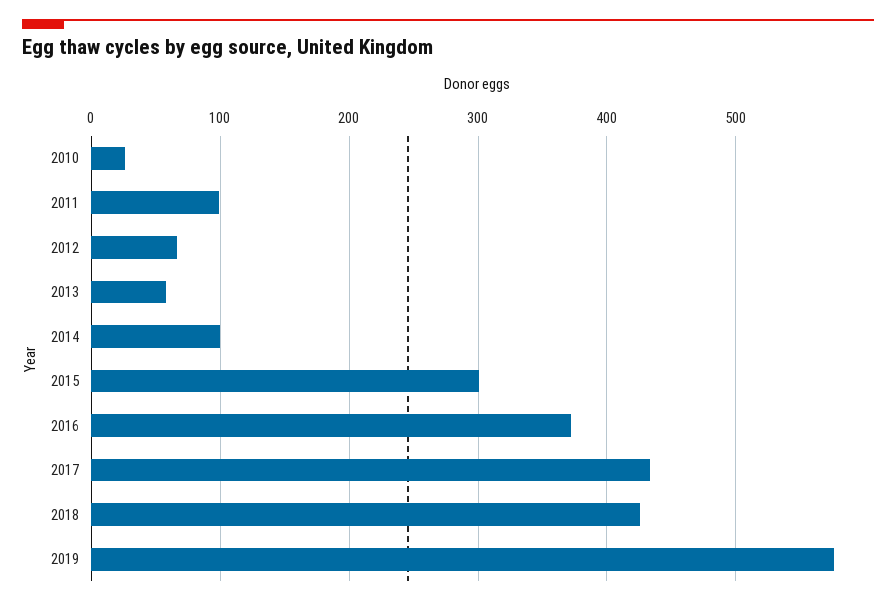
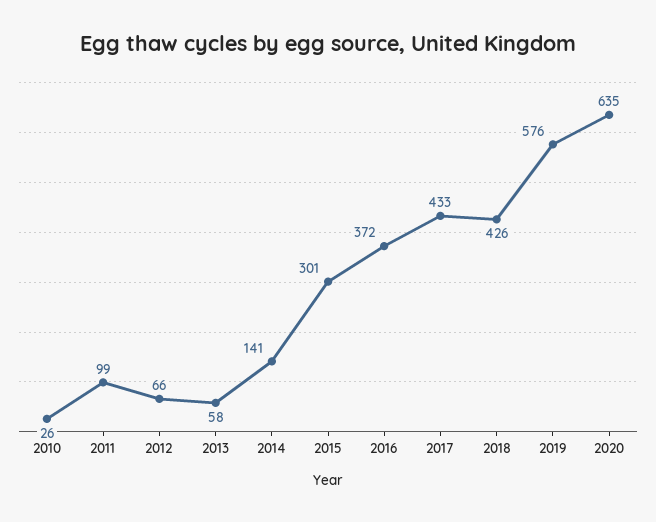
2014: 100 -> 141
2020: none -> 635

